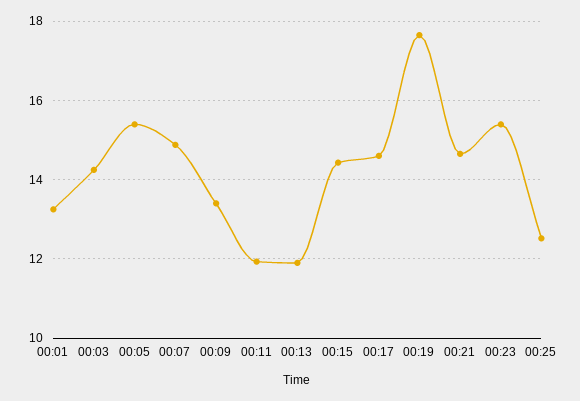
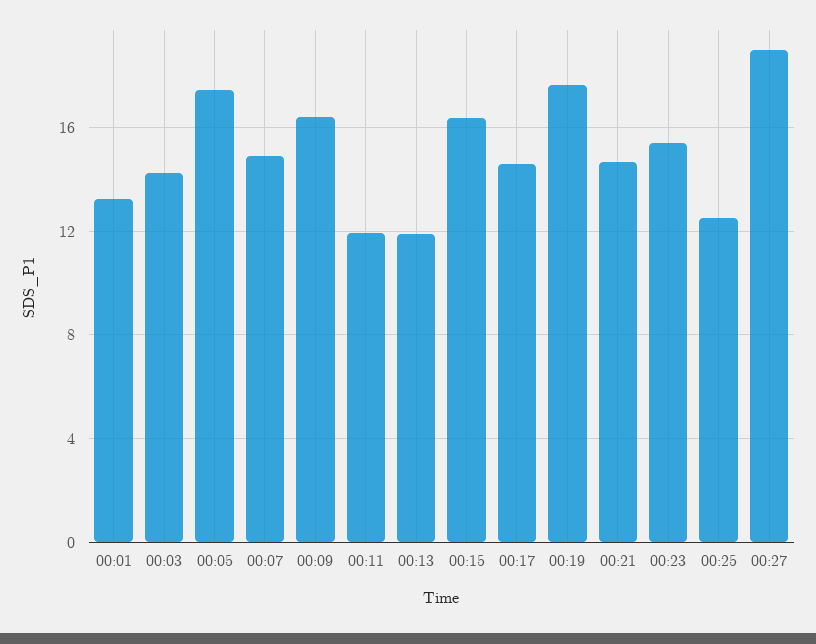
00:05: 15.4 -> 17.5
00:09: 13.4 -> 16.5
00:15: 14.4 -> 16.5
00:27: none -> 19

